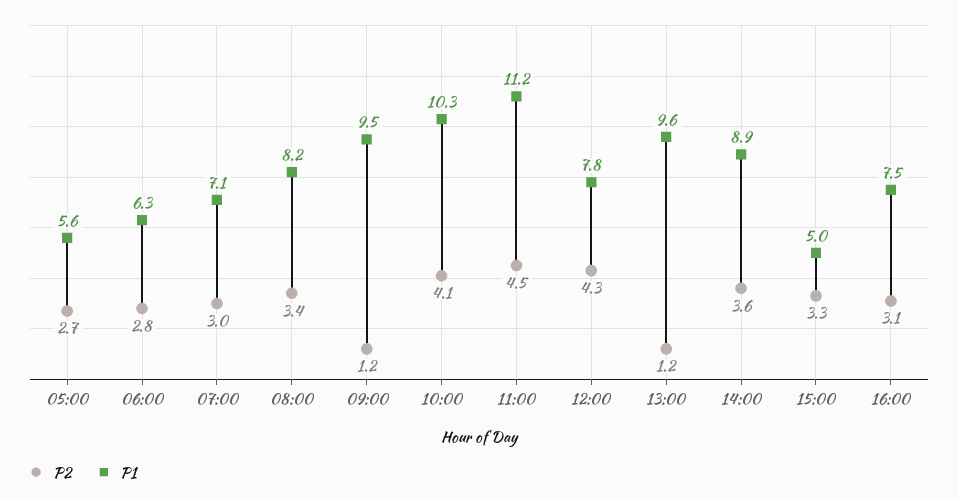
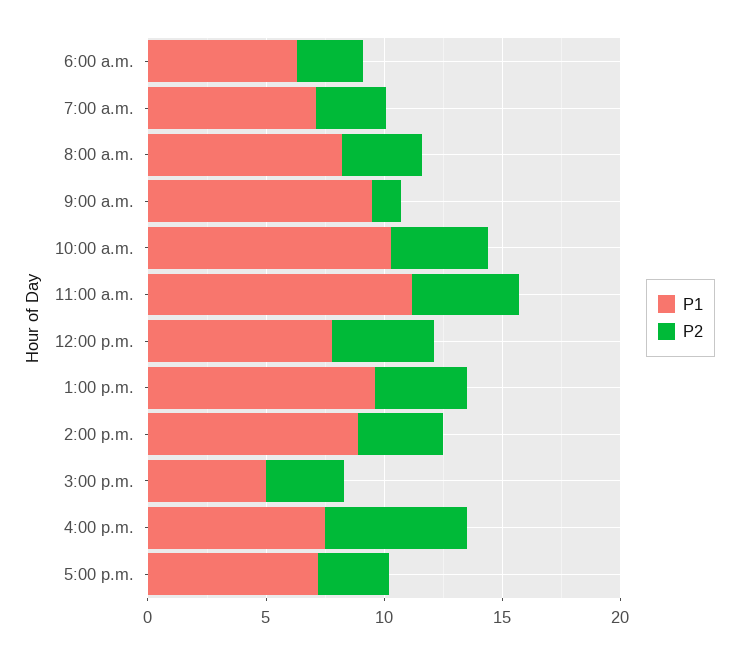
P2, 05:00: 2.7 -> none
P1, 05:00: 5.6 -> none
P2, 13:00: 1.2 -> 4
P2, 16:00: 3.1 -> 6
P1, 5:00 p.m.: none -> 7
P2, 5:00 p.m.: none -> 3

